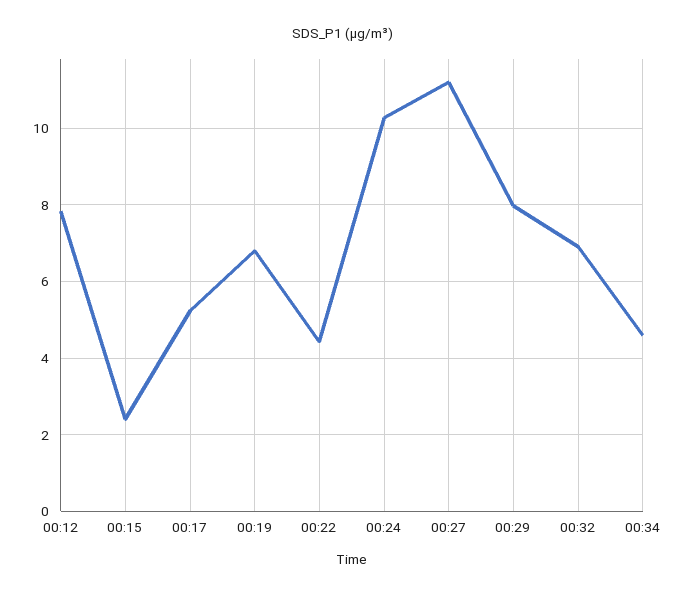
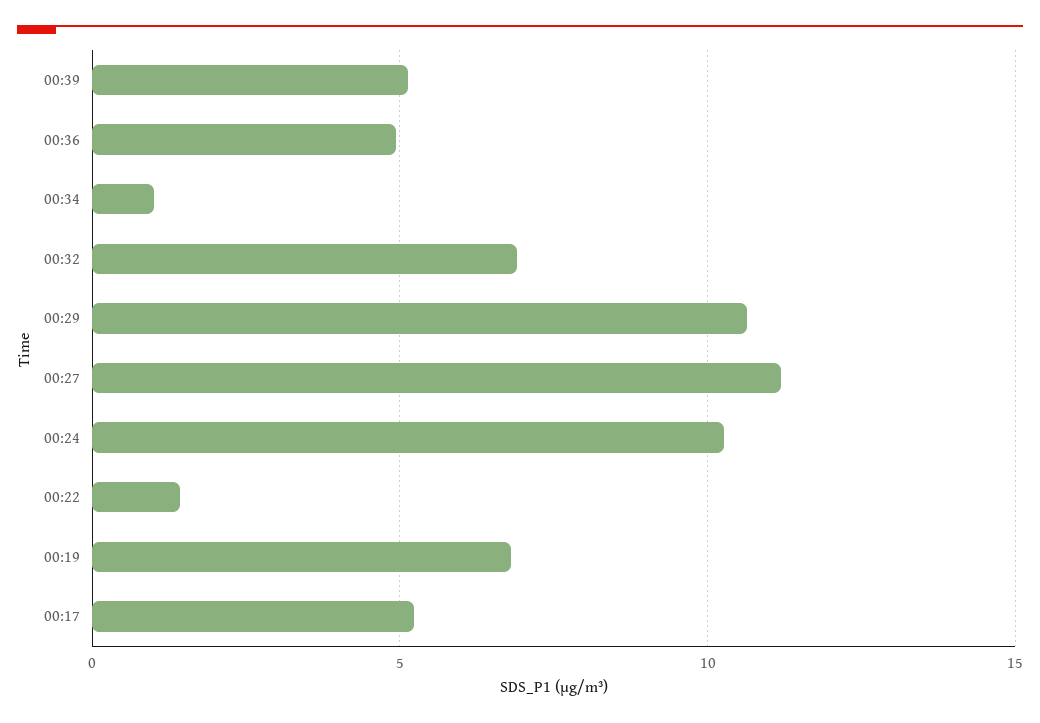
00:12: 7.8 -> none
00:15: 2.4 -> none
00:22: 4.4 -> 1.5
00:29: 8 -> 10.5
00:34: 4.6 -> 1
00:39: none -> 5
00:36: none -> 5

